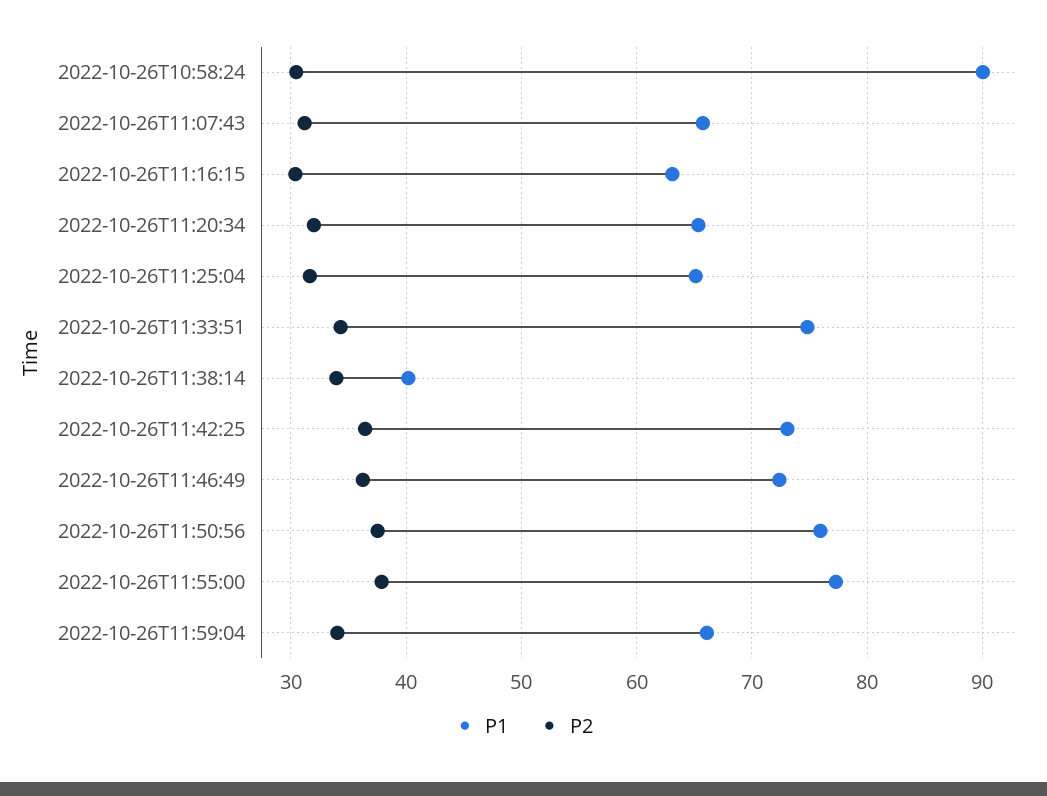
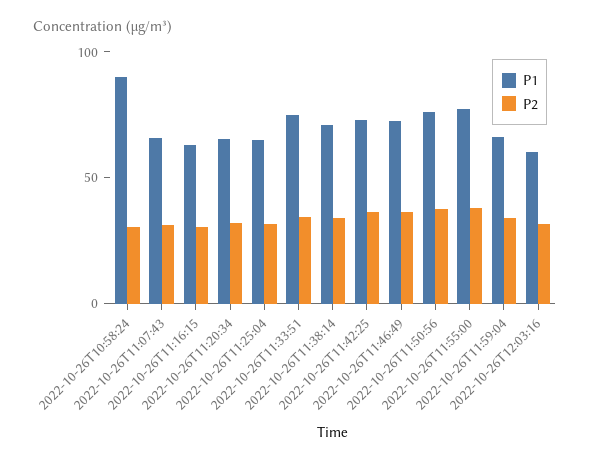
P1, 2022-10-26T11:38:14: 40 -> 70
P1, 2022-10-26T12:03:16: none -> 60
P2, 2022-10-26T12:03:16: none -> 30

